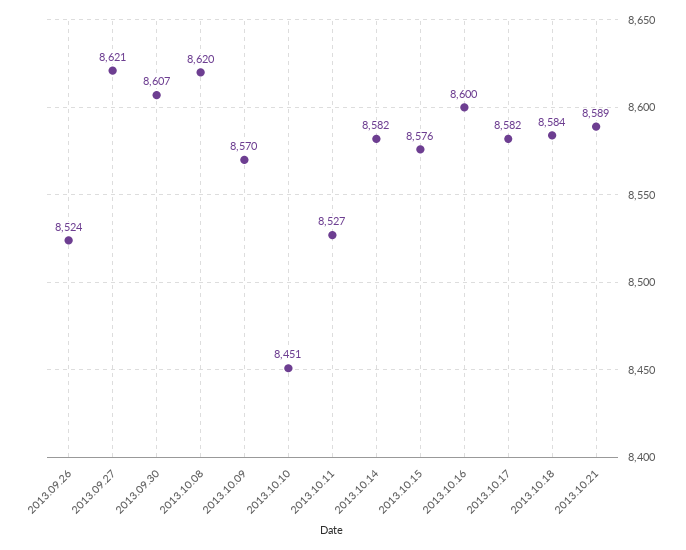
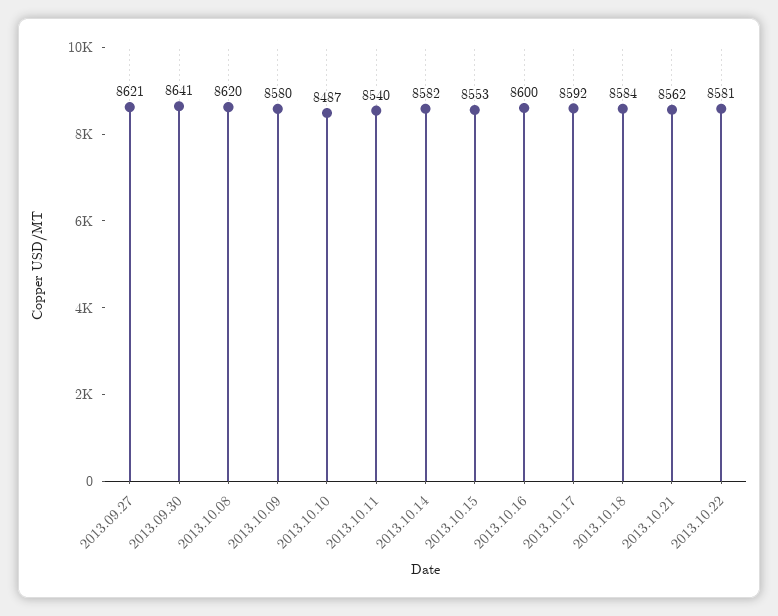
2013.09.26: 8524 -> none
2013.09.30: 8607 -> 8641
2013.10.09: 8570 -> 8580
2013.10.10: 8451 -> 8487
2013.10.11: 8527 -> 8540
2013.10.15: 8576 -> 8553
2013.10.17: 8582 -> 8592
2013.10.21: 8589 -> 8562
2013.10.22: none -> 8581

